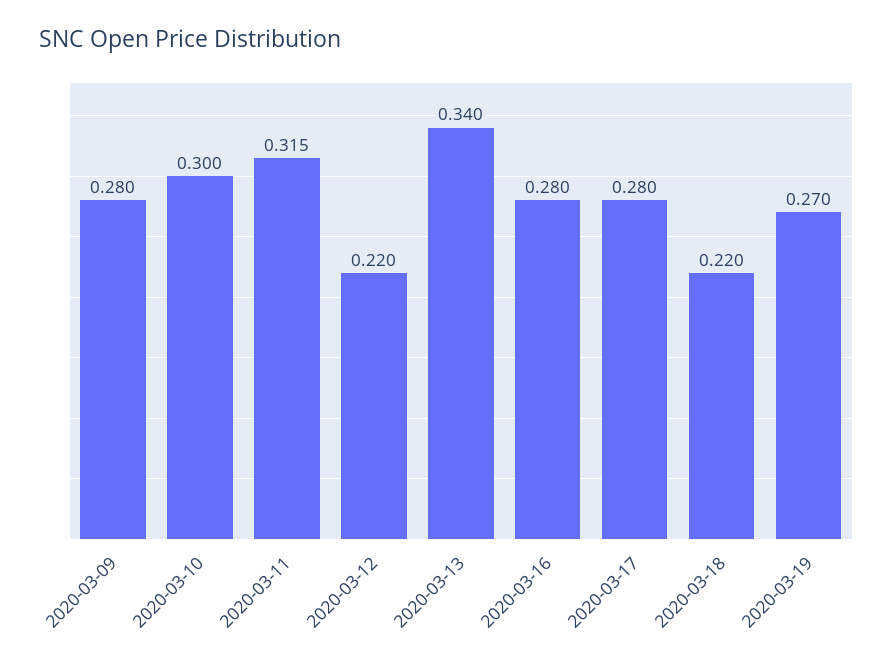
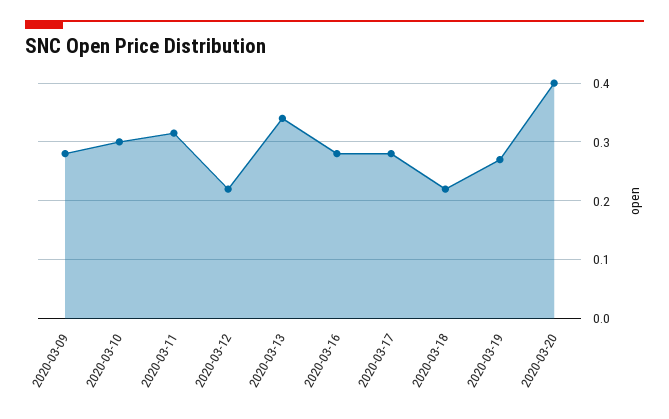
2020-03-20: none -> 0.4

